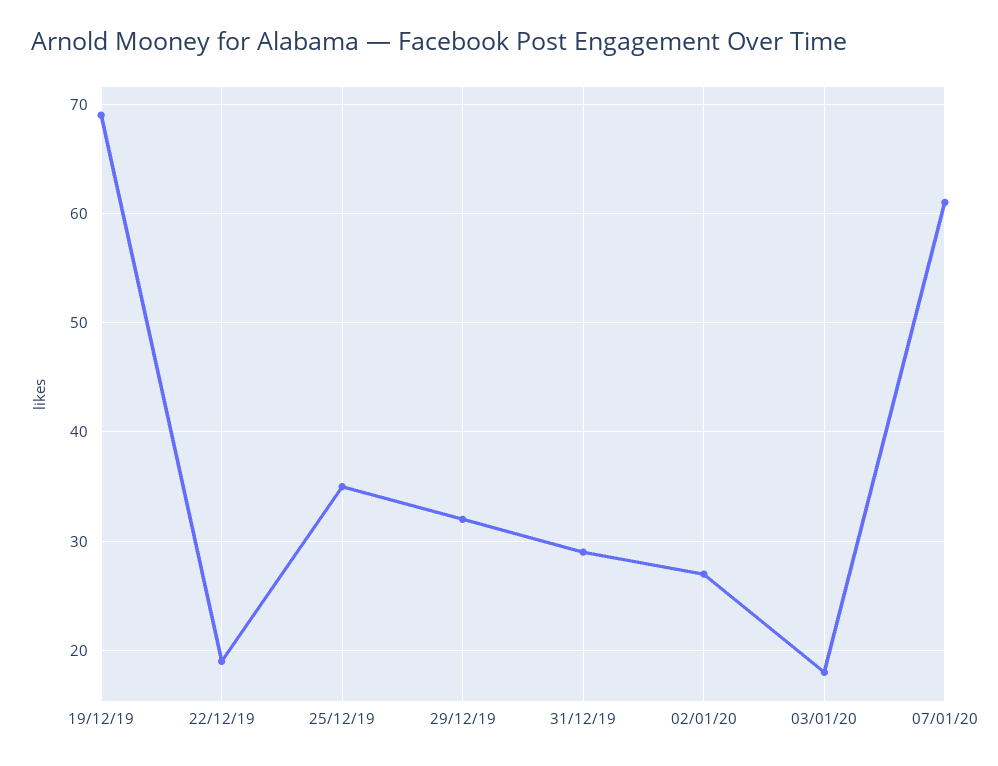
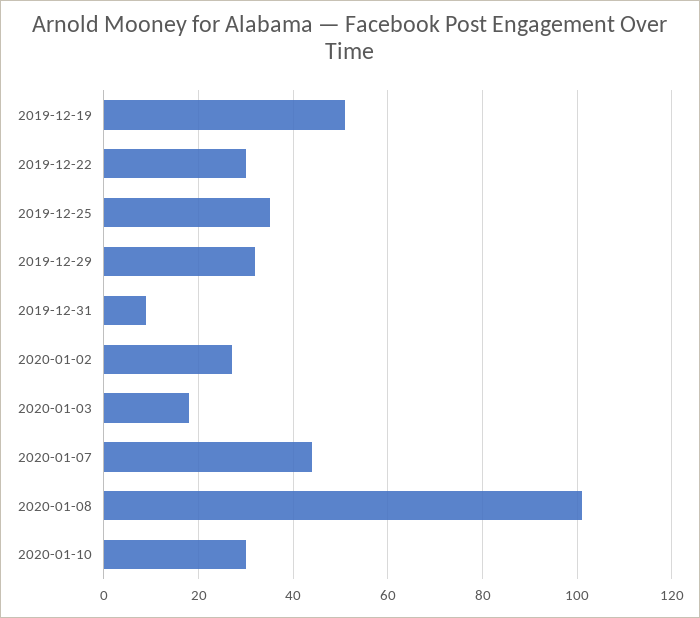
19/12/19: 69 -> 50
22/12/19: 19 -> 30
31/12/19: 29 -> 10
07/01/20: 61 -> 45
2020-01-08: none -> 100
2020-01-10: none -> 30

